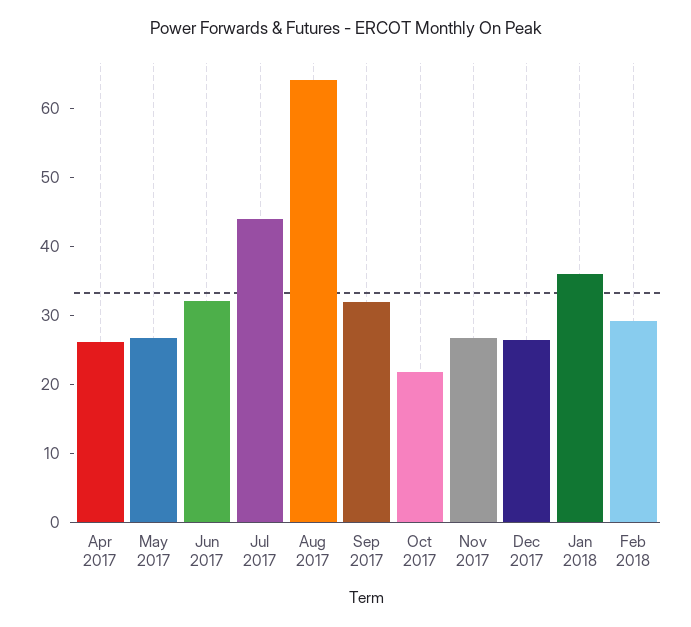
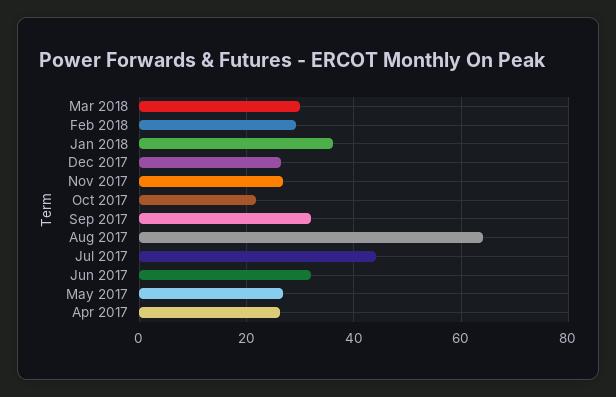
Mar 2018: none -> 30

